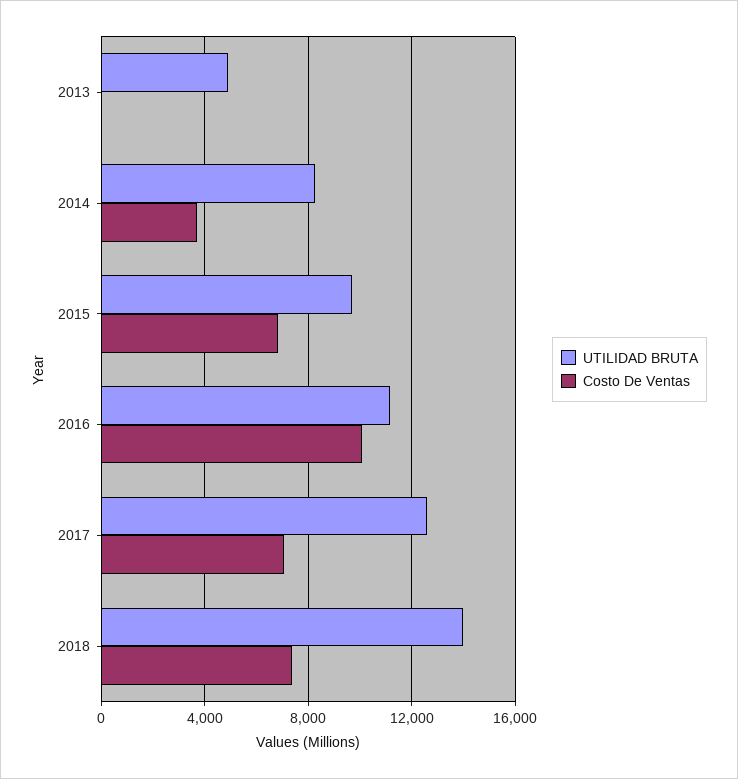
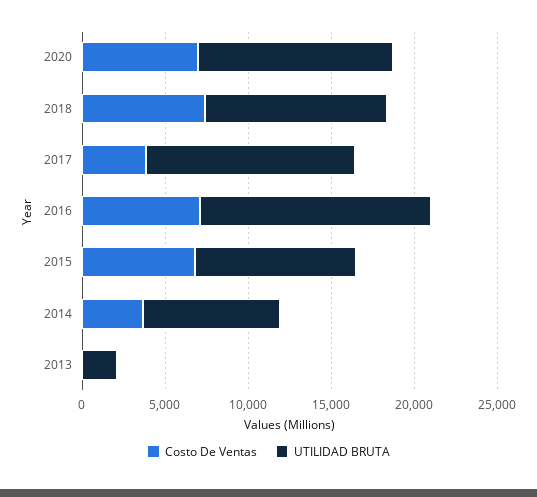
UTILIDAD BRUTA, 2013: 5000 -> 2000
UTILIDAD BRUTA, 2016: 11000 -> 14000
Costo De Ventas, 2016: 10000 -> 7000
Costo De Ventas, 2017: 7000 -> 4000
UTILIDAD BRUTA, 2018: 14000 -> 11000
Costo De Ventas, 2020: none -> 7000
UTILIDAD BRUTA, 2020: none -> 12000

